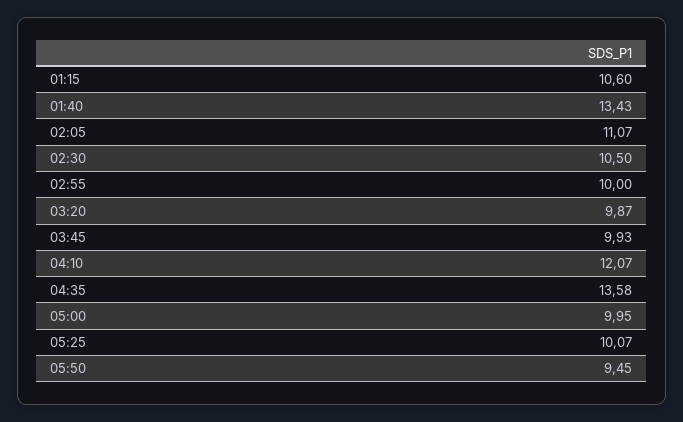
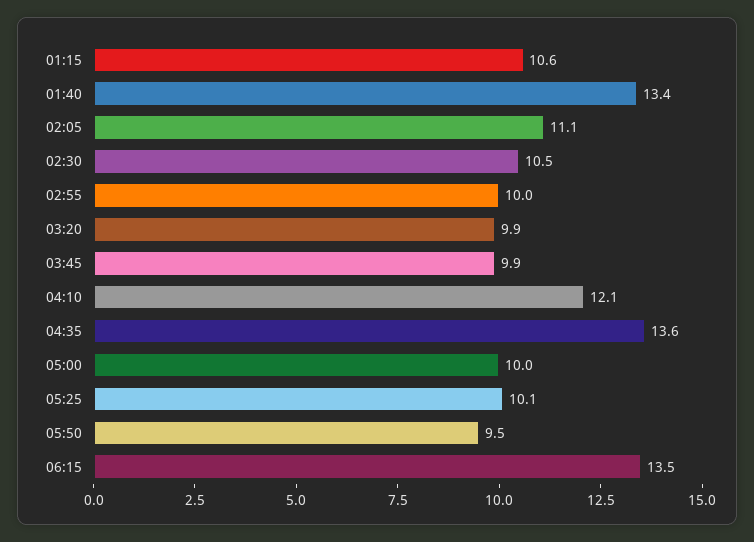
06:15: none -> 13.5

